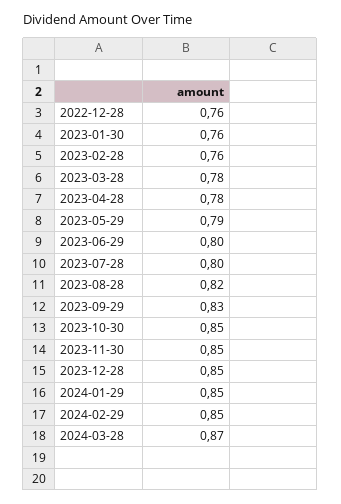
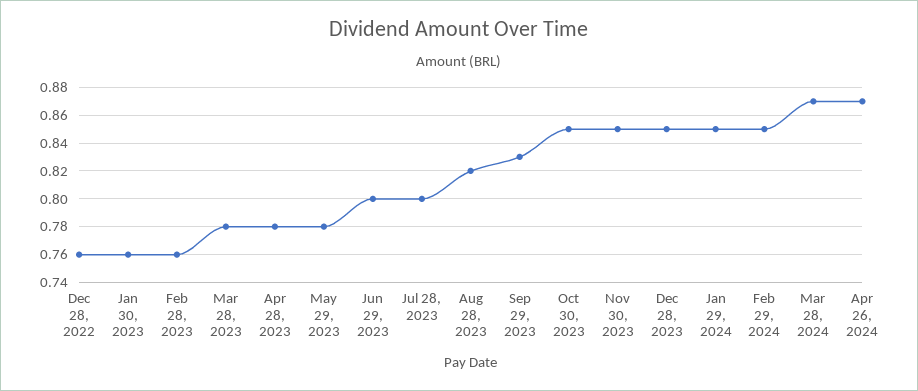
2023-05-29: 0.79 -> 0.78
Apr 26, 2024: none -> 0.87

